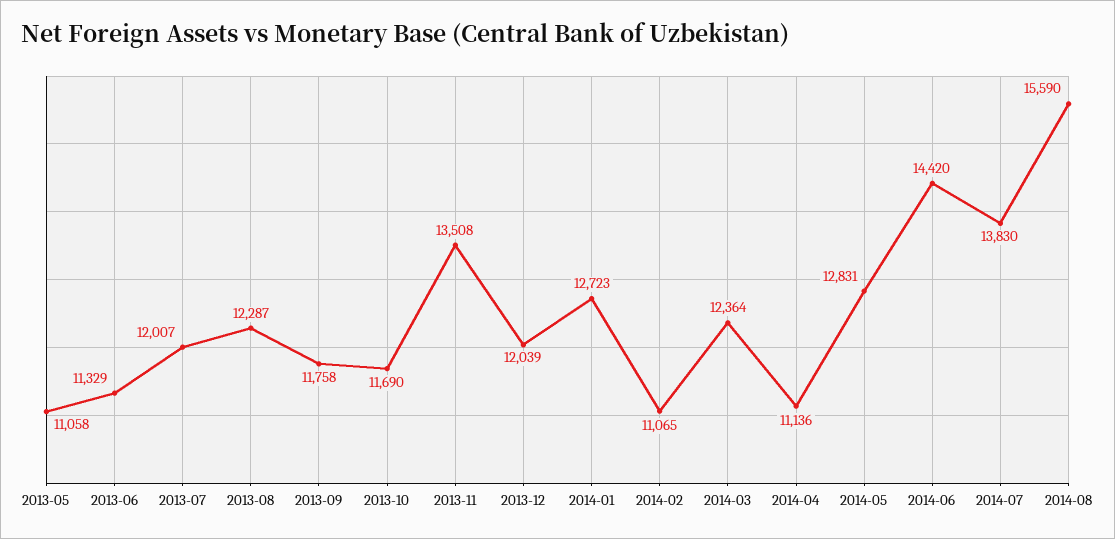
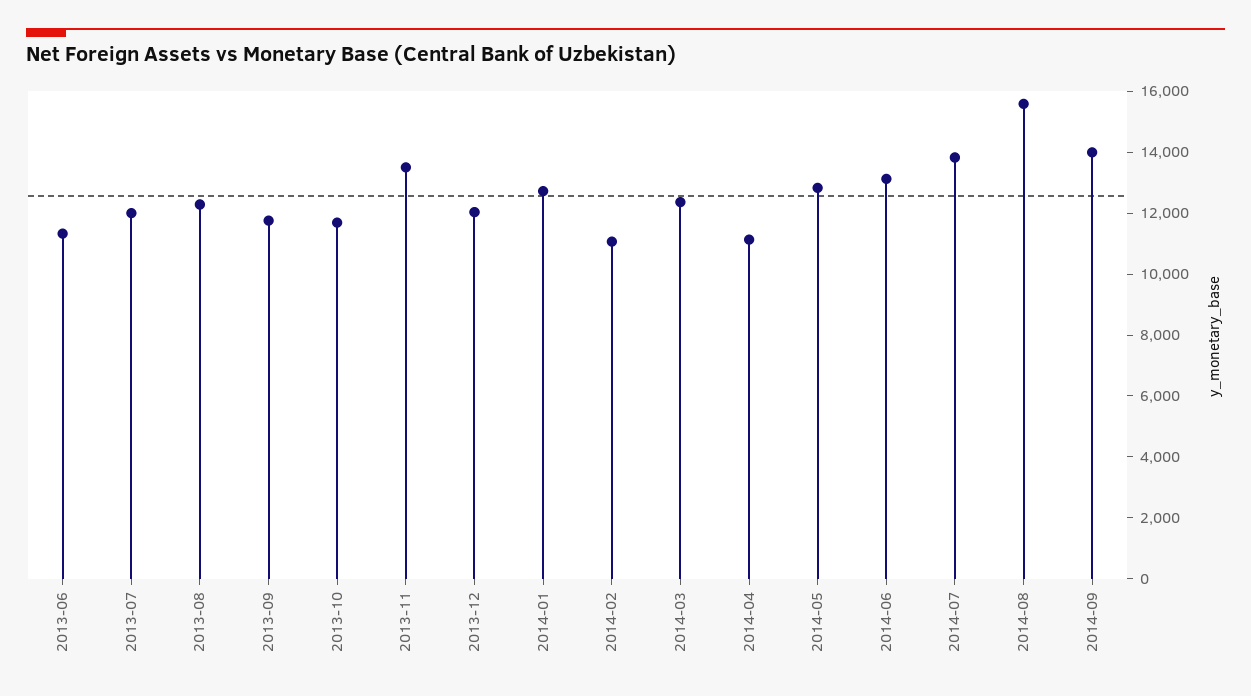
2013-05: 11058 -> none
2014-06: 14420 -> 13000
2014-09: none -> 14000

